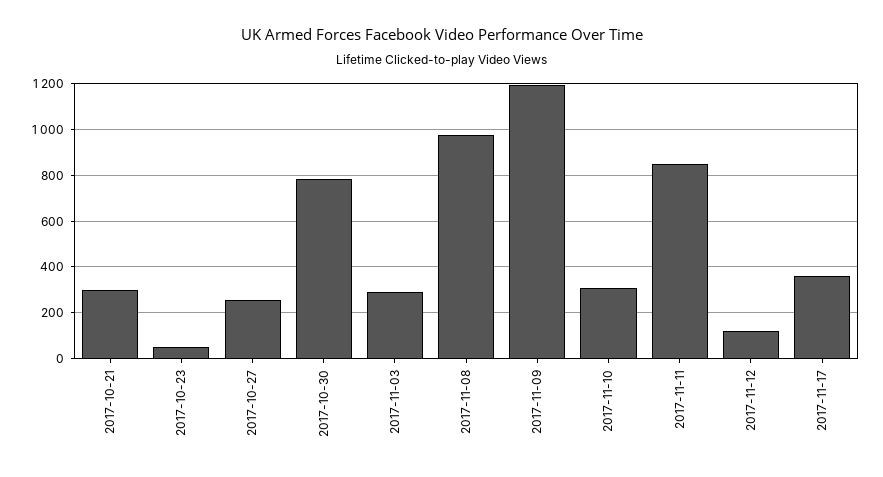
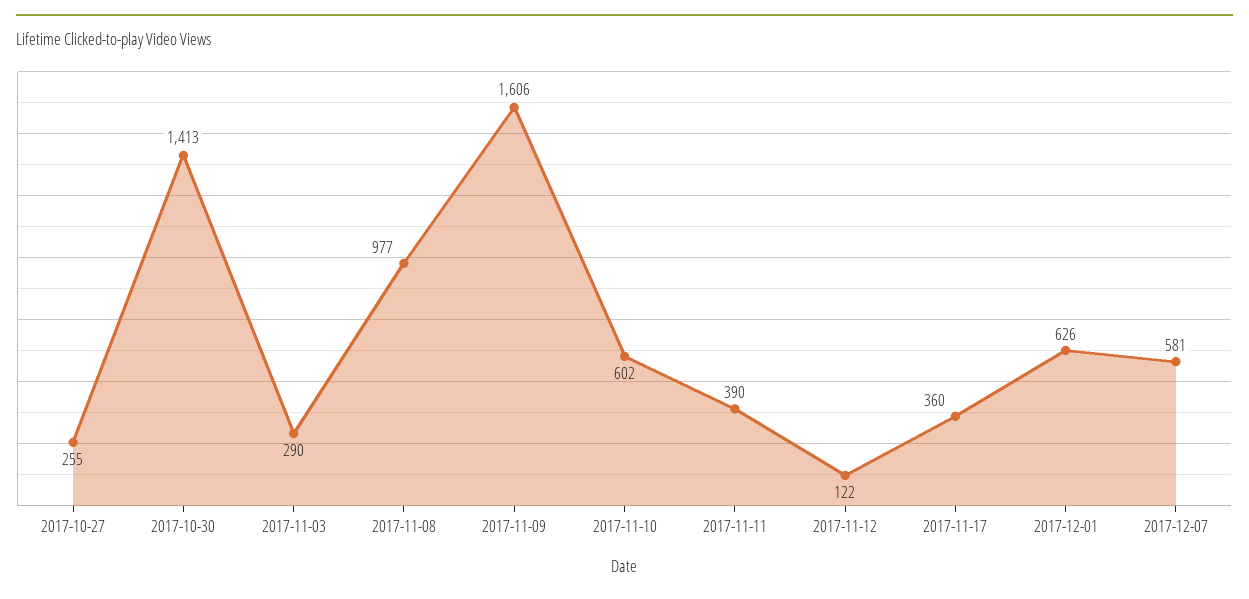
2017-10-21: 300 -> none
2017-10-23: 50 -> none
2017-10-30: 800 -> 1413
2017-11-09: 1200 -> 1606
2017-11-10: 300 -> 602
2017-11-11: 850 -> 390
2017-12-01: none -> 626
2017-12-07: none -> 581

